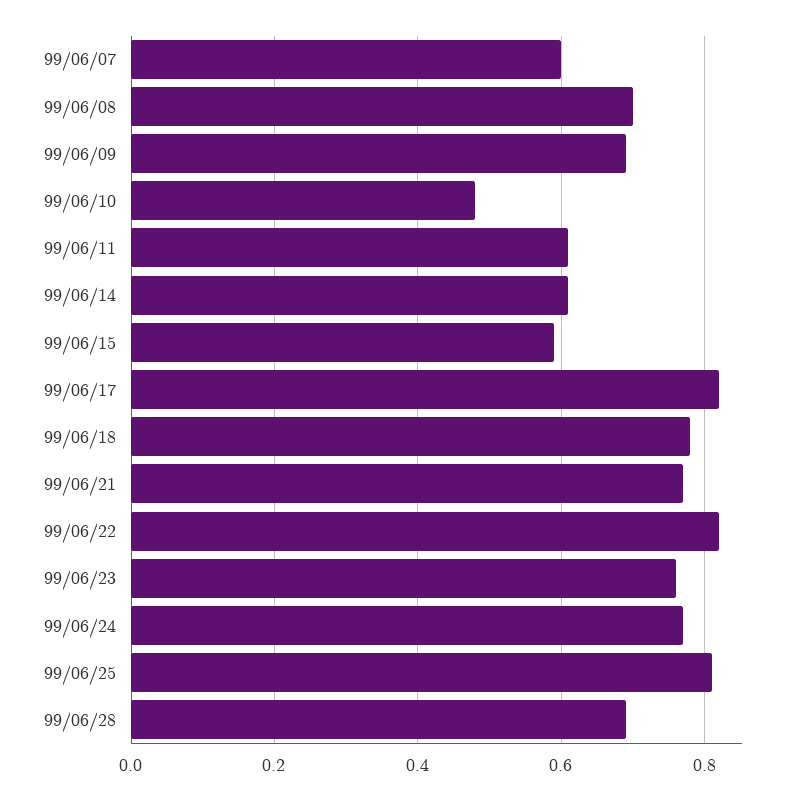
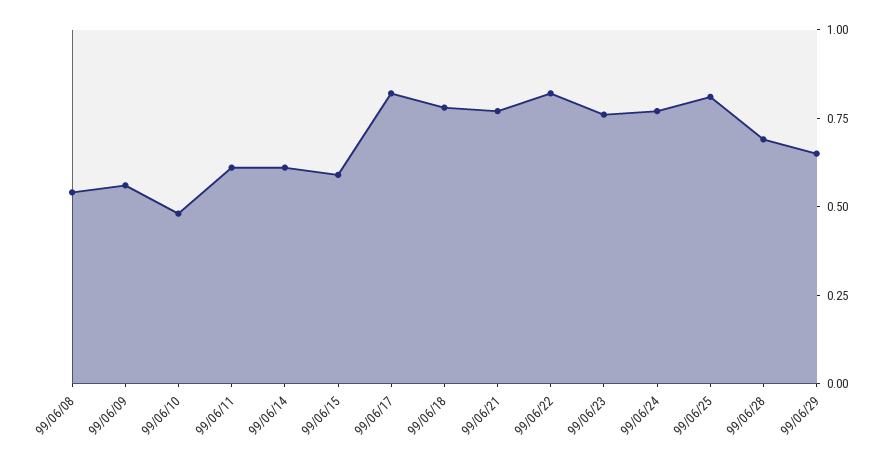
99/06/07: 0.6 -> none
99/06/08: 0.7 -> 0.55
99/06/09: 0.7 -> 0.55
99/06/29: none -> 0.65

